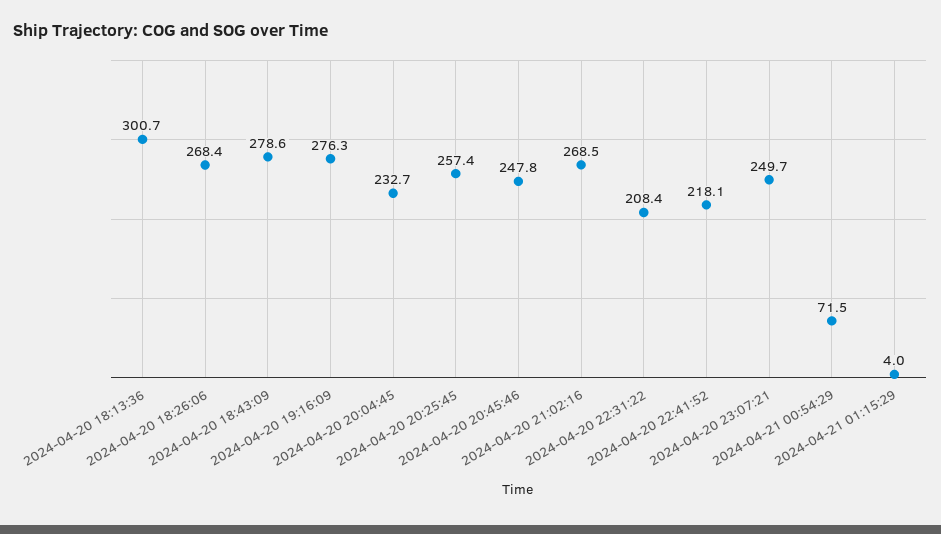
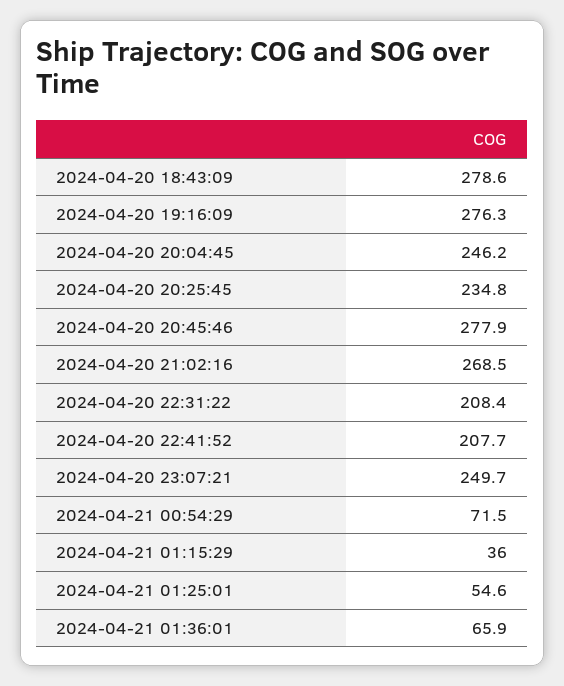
2024-04-20 18:13:36: 300.7 -> none
2024-04-20 18:26:06: 268.4 -> none
2024-04-20 20:04:45: 232.7 -> 246.2
2024-04-20 20:25:45: 257.4 -> 234.8
2024-04-20 20:45:46: 247.8 -> 277.9
2024-04-20 22:41:52: 218.1 -> 207.7
2024-04-21 01:15:29: 4 -> 36
2024-04-21 01:25:01: none -> 54.6
2024-04-21 01:36:01: none -> 65.9

